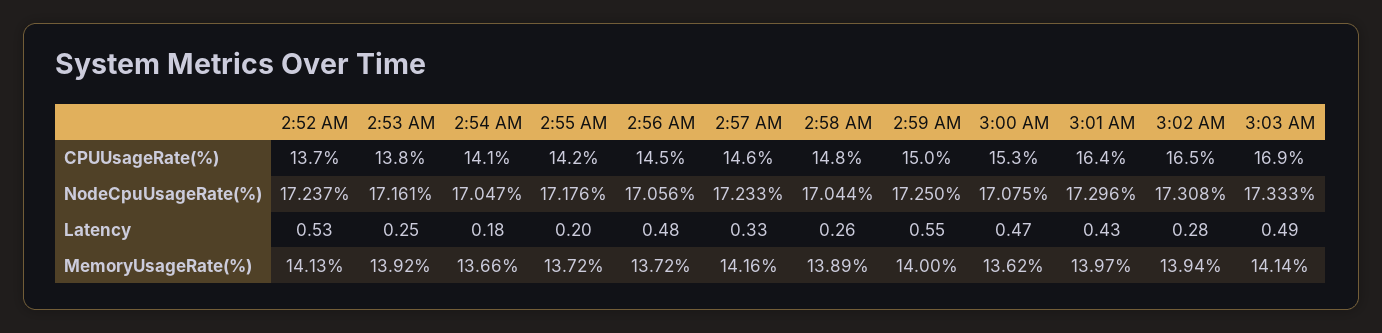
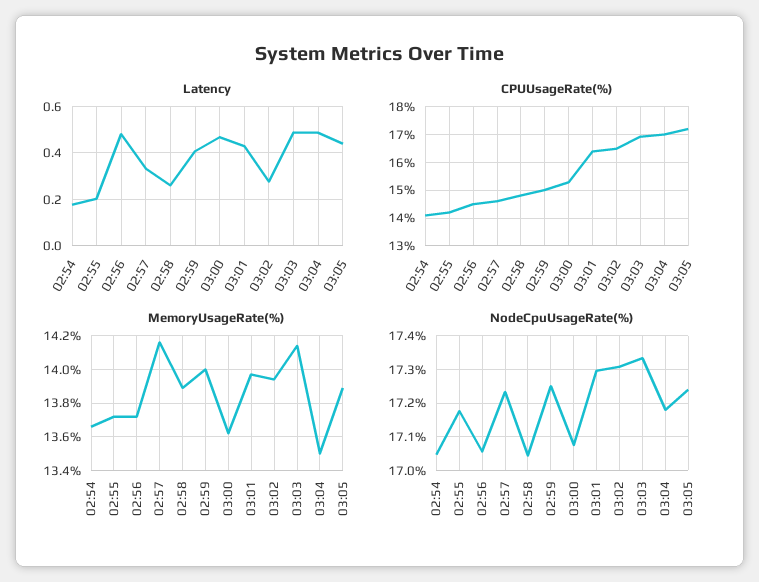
CPUUsageRate(%), 2:52 AM: 13.7 -> none
CPUUsageRate(%), 2:53 AM: 13.8 -> none
NodeCpuUsageRate(%), 2:52 AM: 17.237 -> none
NodeCpuUsageRate(%), 2:53 AM: 17.161 -> none
Latency, 2:52 AM: 0.53 -> none
Latency, 2:53 AM: 0.25 -> none
Latency, 2:59 AM: 0.55 -> 0.4
MemoryUsageRate(%), 2:52 AM: 14.13 -> none
MemoryUsageRate(%), 2:53 AM: 13.92 -> none
Latency, 03:04: none -> 0.5
Latency, 03:05: none -> 0.45
CPUUsageRate(%), 03:04: none -> 17
CPUUsageRate(%), 03:05: none -> 17.25
MemoryUsageRate(%), 03:04: none -> 13.5
MemoryUsageRate(%), 03:05: none -> 13.9
NodeCpuUsageRate(%), 03:04: none -> 17.18
NodeCpuUsageRate(%), 03:05: none -> 17.24

